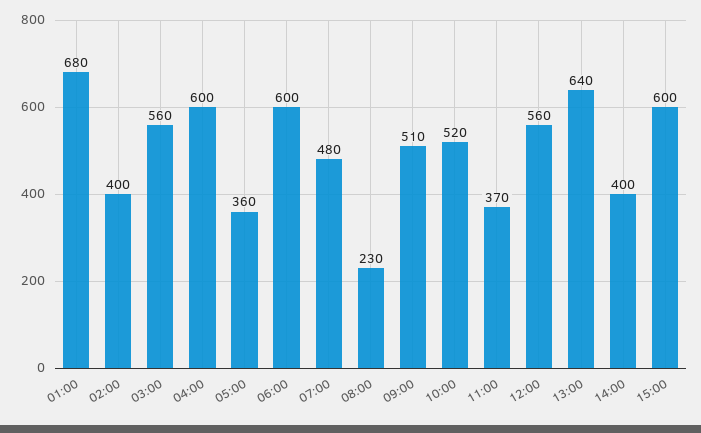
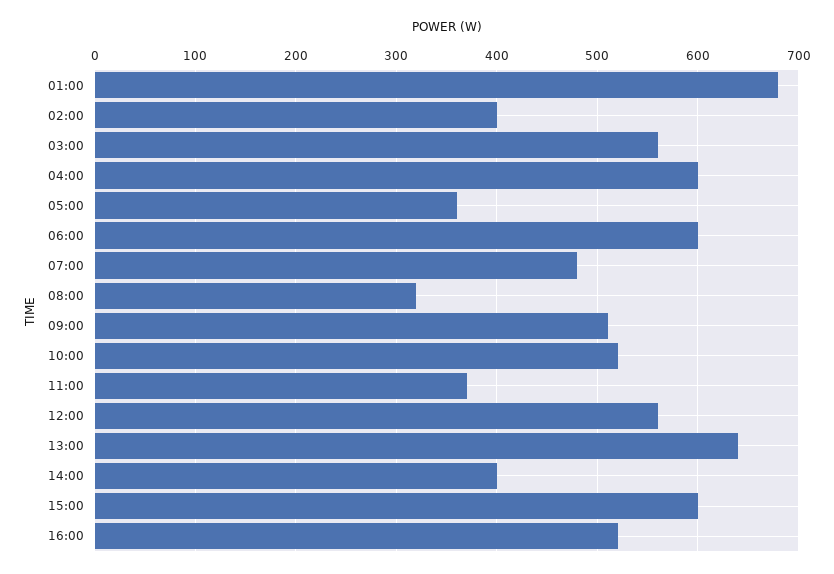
08:00: 230 -> 320
16:00: none -> 520

